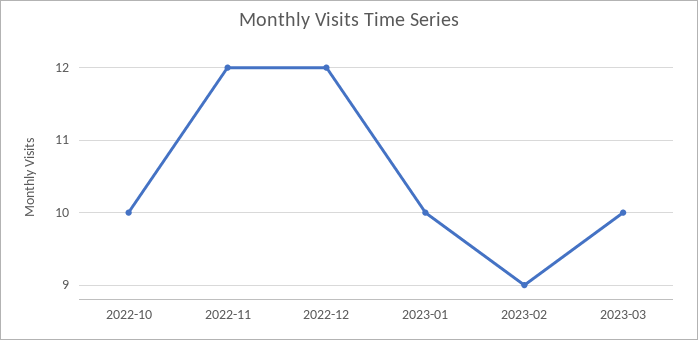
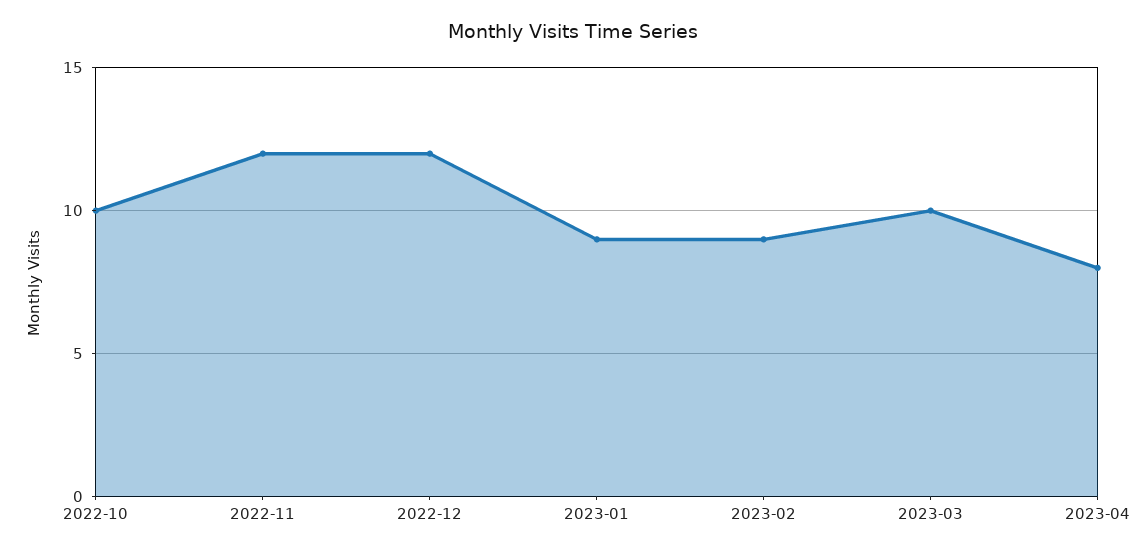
2023-01: 10 -> 9
2023-04: none -> 8

